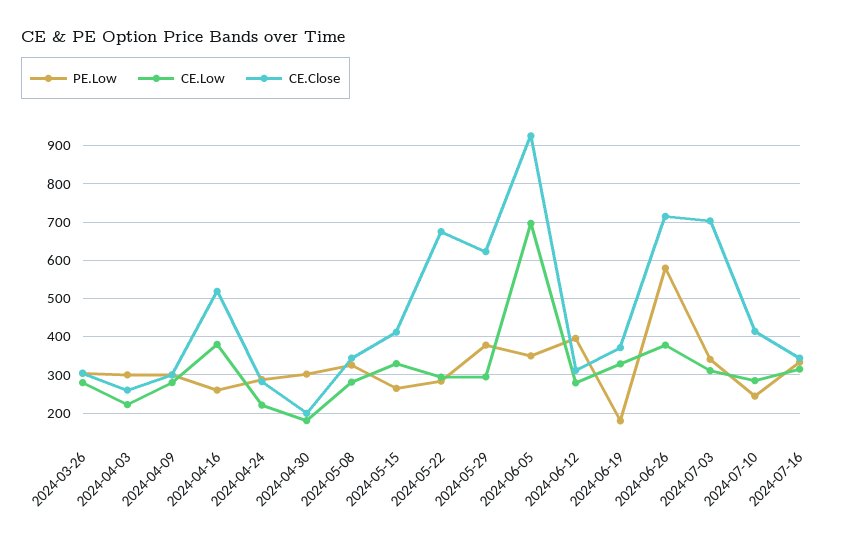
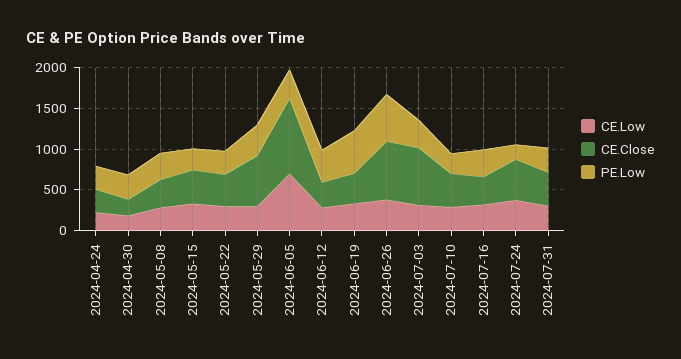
PE.Low, 2024-03-26: 300 -> none
CE.Low, 2024-03-26: 280 -> none
CE.Close, 2024-03-26: 300 -> none
PE.Low, 2024-04-03: 300 -> none
CE.Low, 2024-04-03: 220 -> none
CE.Close, 2024-04-03: 260 -> none
PE.Low, 2024-04-09: 300 -> none
CE.Low, 2024-04-09: 280 -> none
CE.Close, 2024-04-09: 300 -> none
PE.Low, 2024-04-16: 260 -> none
CE.Low, 2024-04-16: 380 -> none
CE.Close, 2024-04-16: 520 -> none
CE.Close, 2024-05-22: 680 -> 400
PE.Low, 2024-06-19: 180 -> 500
CE.Low, 2024-07-24: none -> 400
CE.Close, 2024-07-24: none -> 500
PE.Low, 2024-07-24: none -> 200
CE.Low, 2024-07-31: none -> 300
CE.Close, 2024-07-31: none -> 400
PE.Low, 2024-07-31: none -> 300

